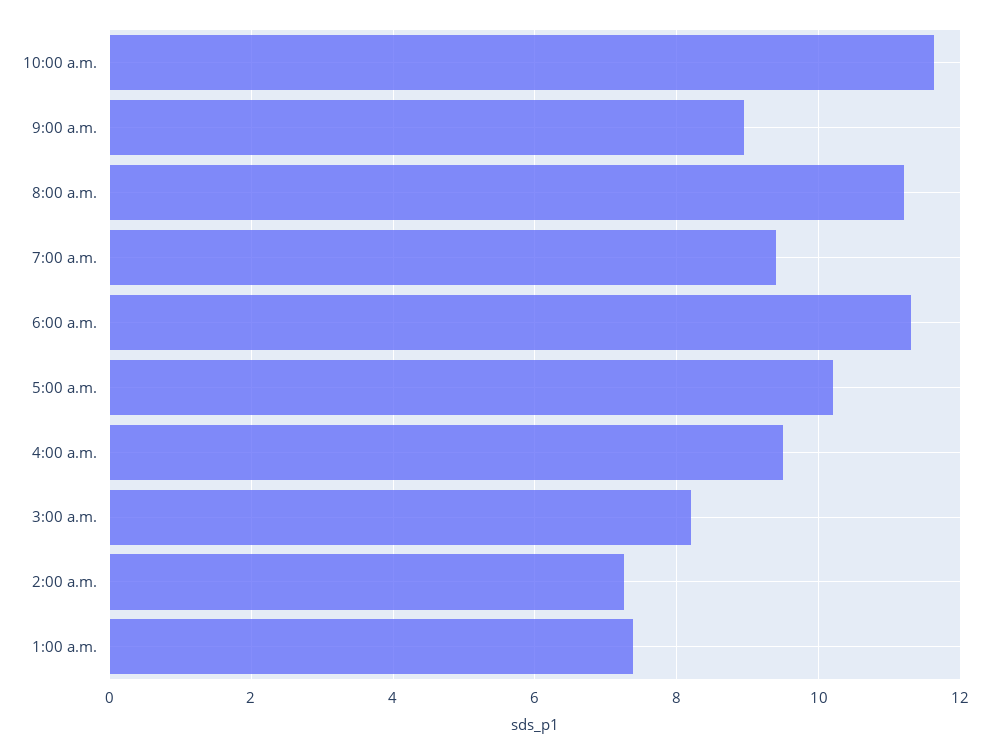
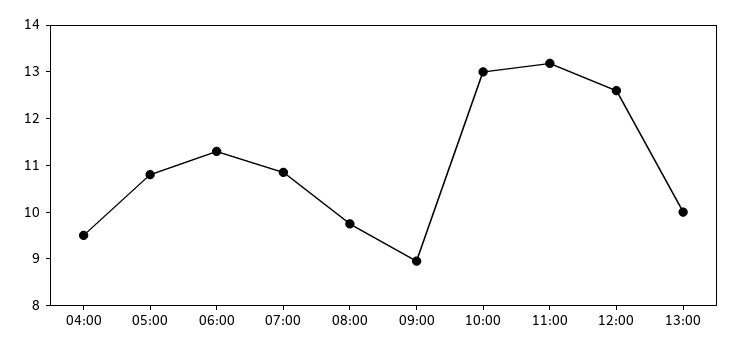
10:00 a.m.: 11.6 -> 13
8:00 a.m.: 11.2 -> 9.8
7:00 a.m.: 9.4 -> 10.8
5:00 a.m.: 10.2 -> 10.8
3:00 a.m.: 8.2 -> none
2:00 a.m.: 7.2 -> none
1:00 a.m.: 7.4 -> none
11:00: none -> 13.2
12:00: none -> 12.6
13:00: none -> 10

